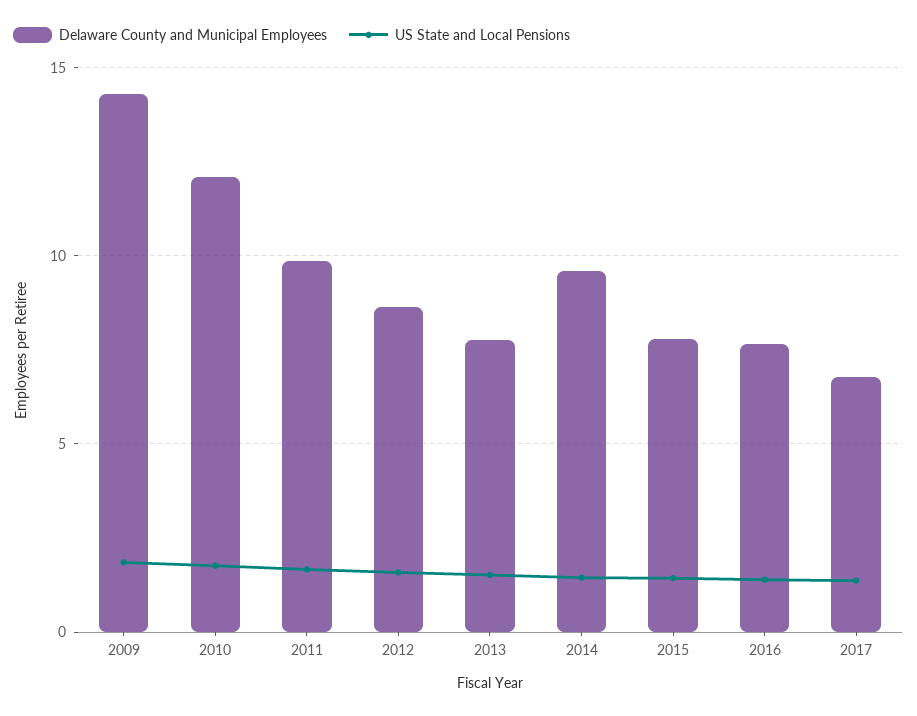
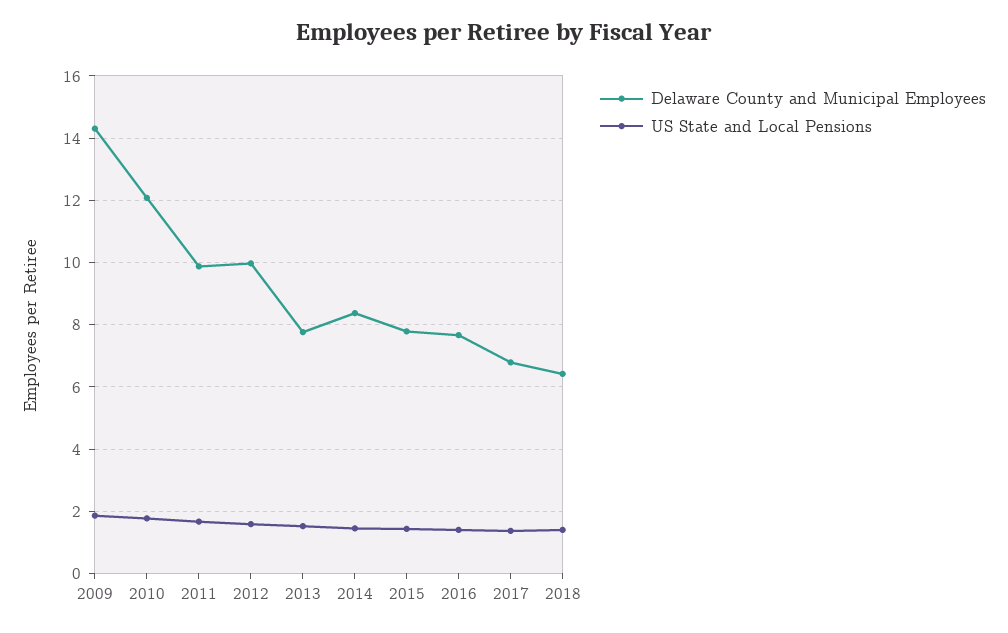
Delaware County and Municipal Employees, 2012: 8.5 -> 10
Delaware County and Municipal Employees, 2014: 9.5 -> 8.4
Delaware County and Municipal Employees, 2018: none -> 6.4
US State and Local Pensions, 2018: none -> 1.4

